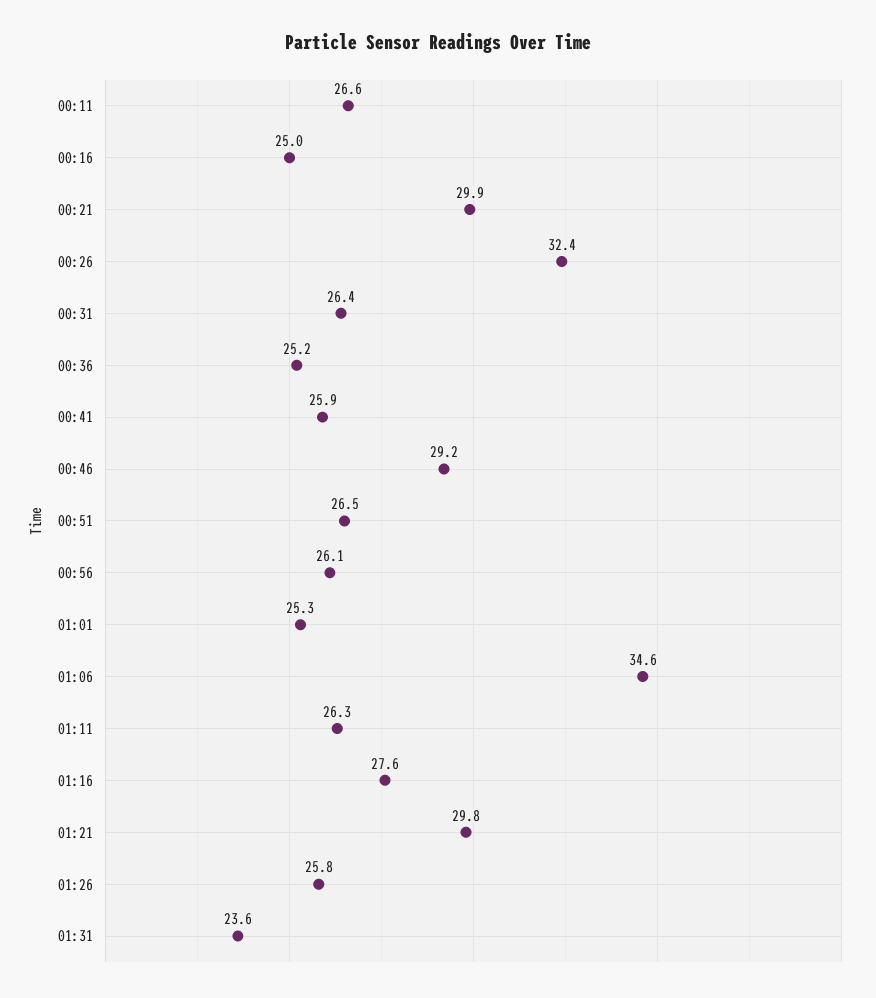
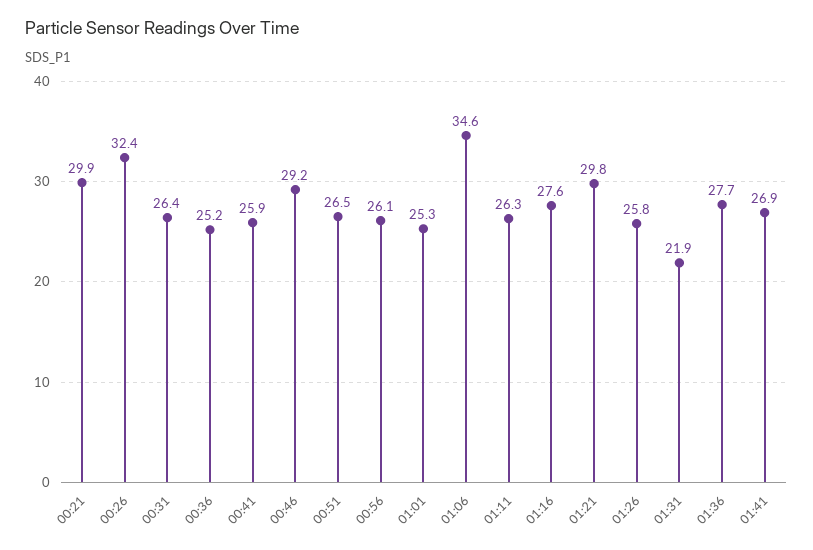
00:11: 26.6 -> none
00:16: 25 -> none
01:31: 23.6 -> 21.9
01:36: none -> 27.7
01:41: none -> 26.9

